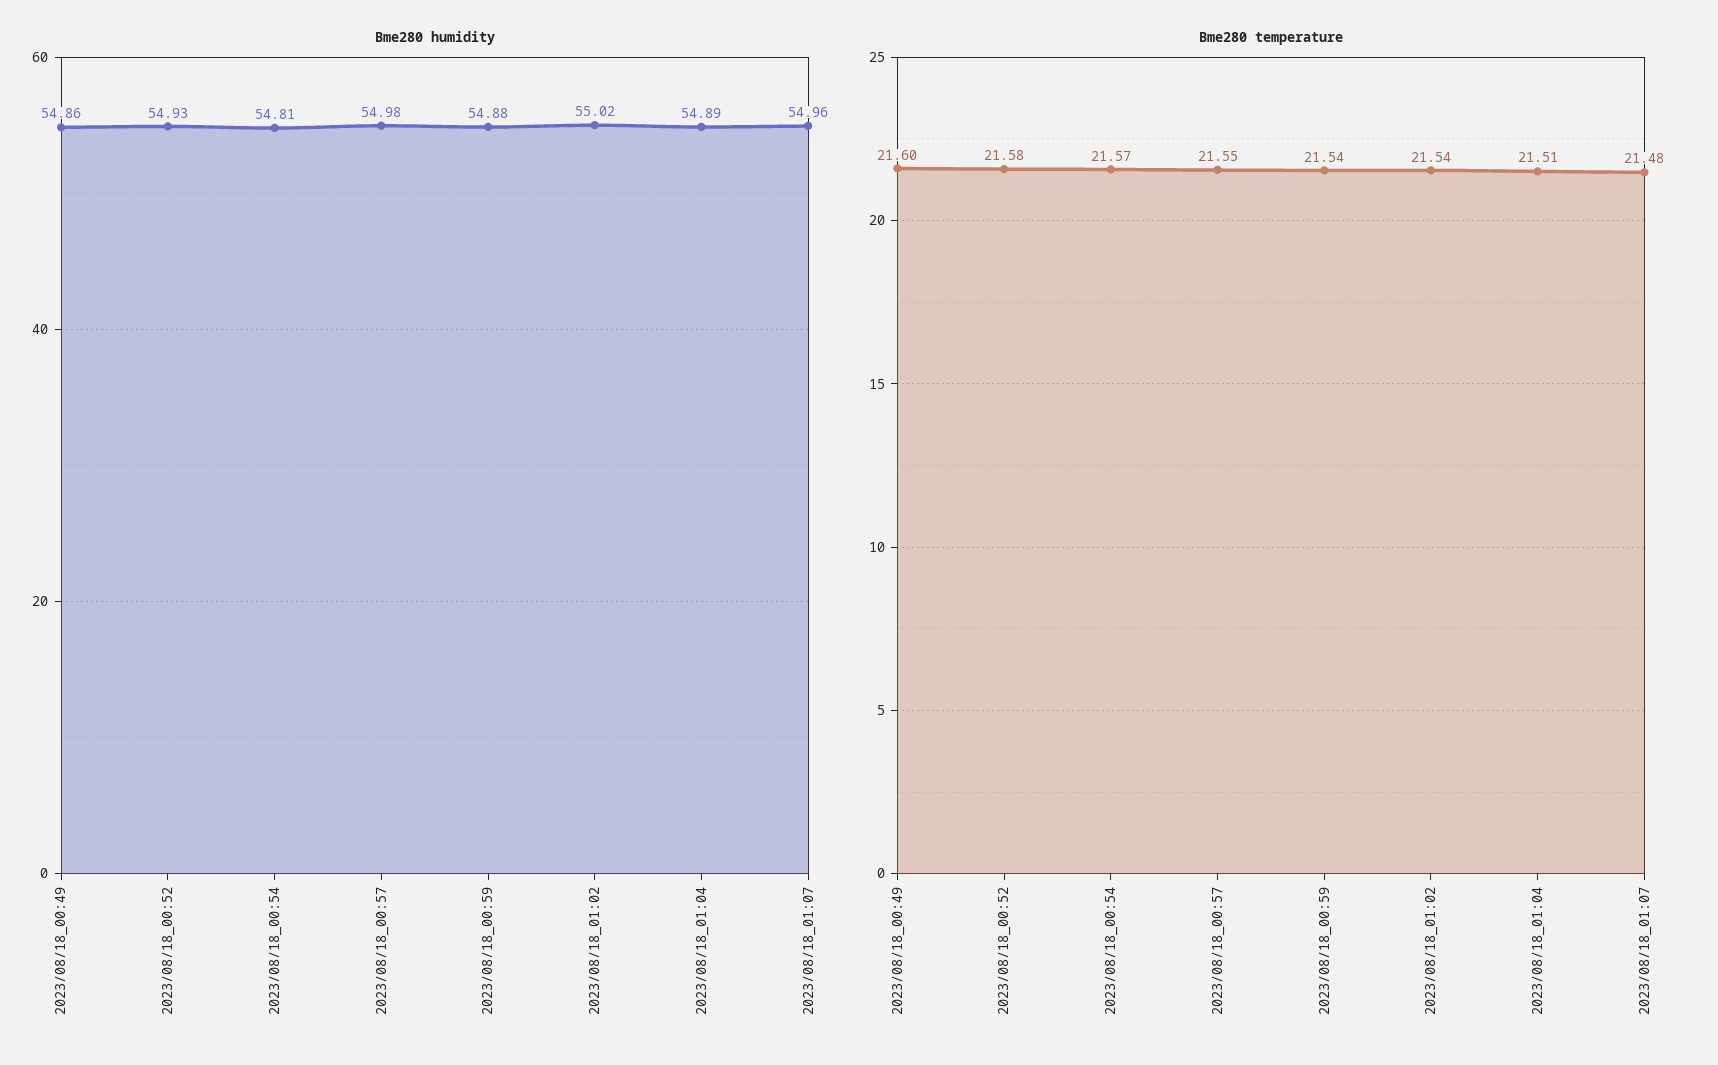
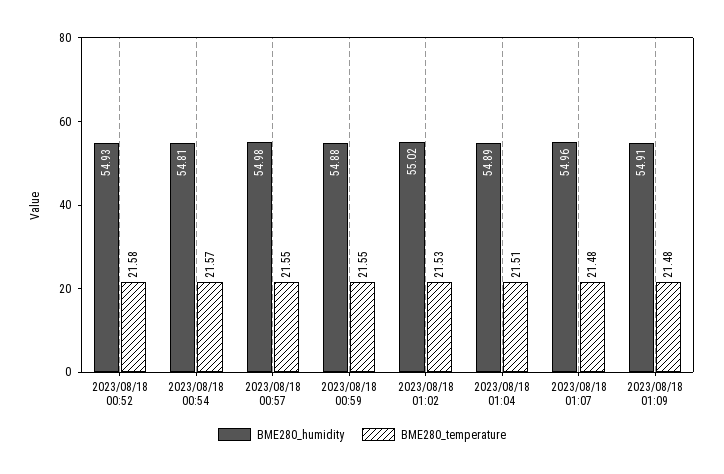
Bme280 humidity, 2023/08/18_00:49: 54.86 -> none
Bme280 temperature, 2023/08/18_00:49: 21.6 -> none
Bme280 temperature, 2023/08/18_00:59: 21.54 -> 21.55
Bme280 temperature, 2023/08/18_01:02: 21.54 -> 21.53
Bme280 humidity, 2023/08/18 01:09: none -> 54.91
Bme280 temperature, 2023/08/18 01:09: none -> 21.48

